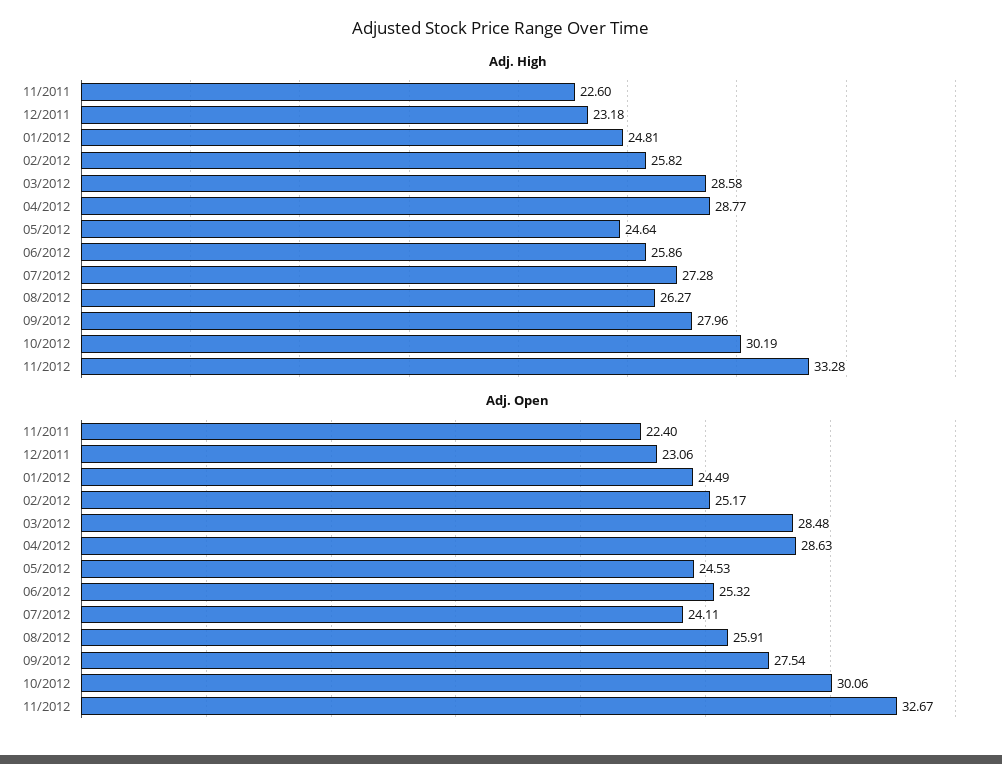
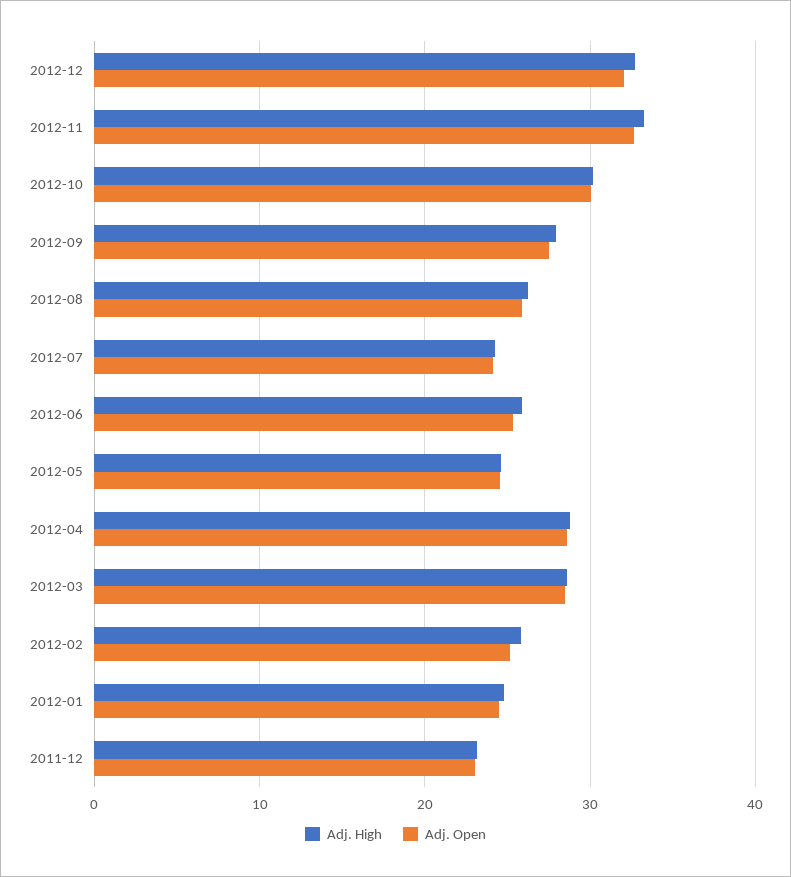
Adj. High, 11/2011: 22.6 -> none
Adj. High, 07/2012: 27.28 -> 24
Adj. Open, 11/2011: 22.4 -> none
Adj. High, 2012-12: none -> 33
Adj. Open, 2012-12: none -> 32

